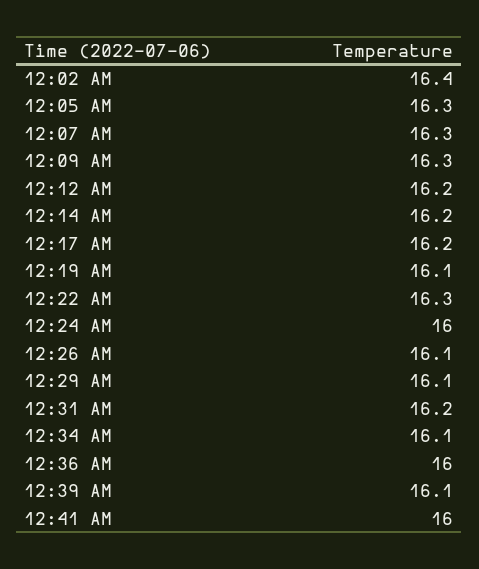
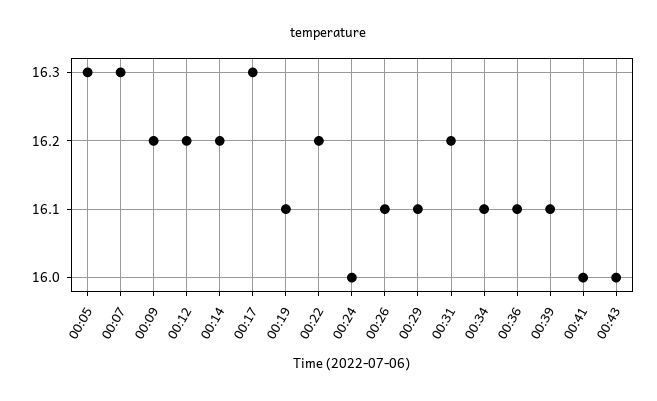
12:02 AM: 16.4 -> none
12:09 AM: 16.3 -> 16.2
12:17 AM: 16.2 -> 16.3
12:22 AM: 16.3 -> 16.2
12:36 AM: 16 -> 16.1
00:43: none -> 16

